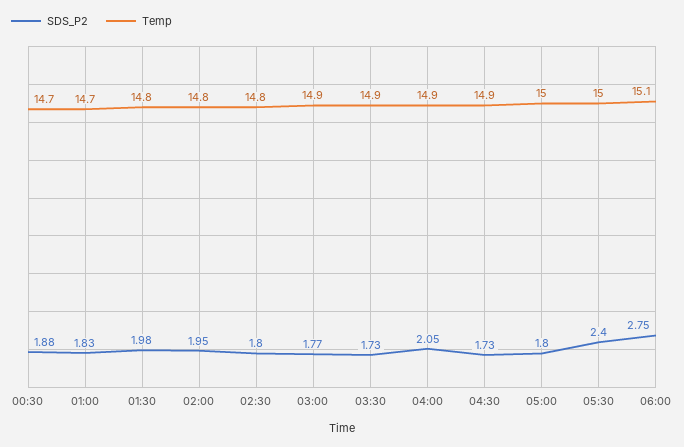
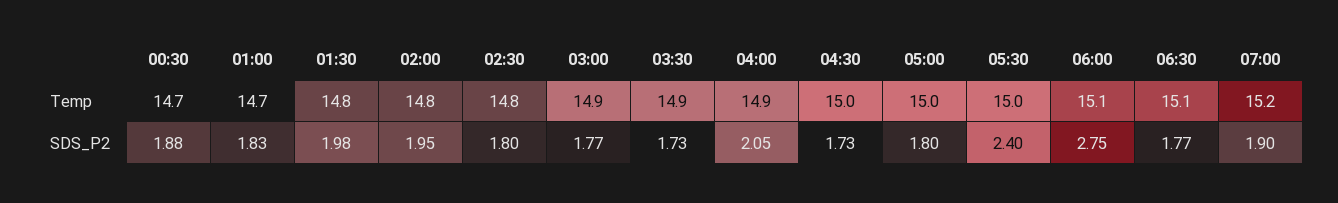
Temp, 04:30: 14.9 -> 15
Temp, 06:30: none -> 15.1
Temp, 07:00: none -> 15.2
SDS_P2, 06:30: none -> 1.77
SDS_P2, 07:00: none -> 1.9

